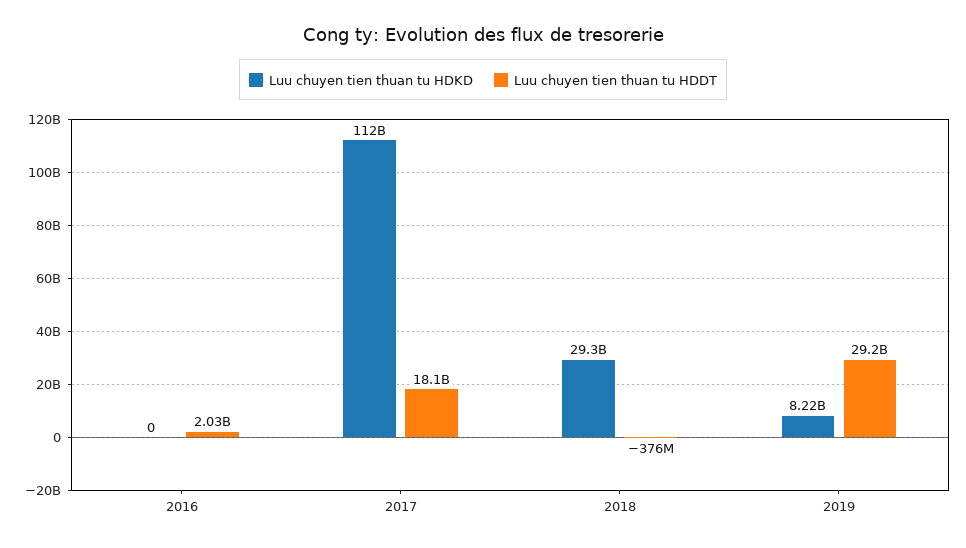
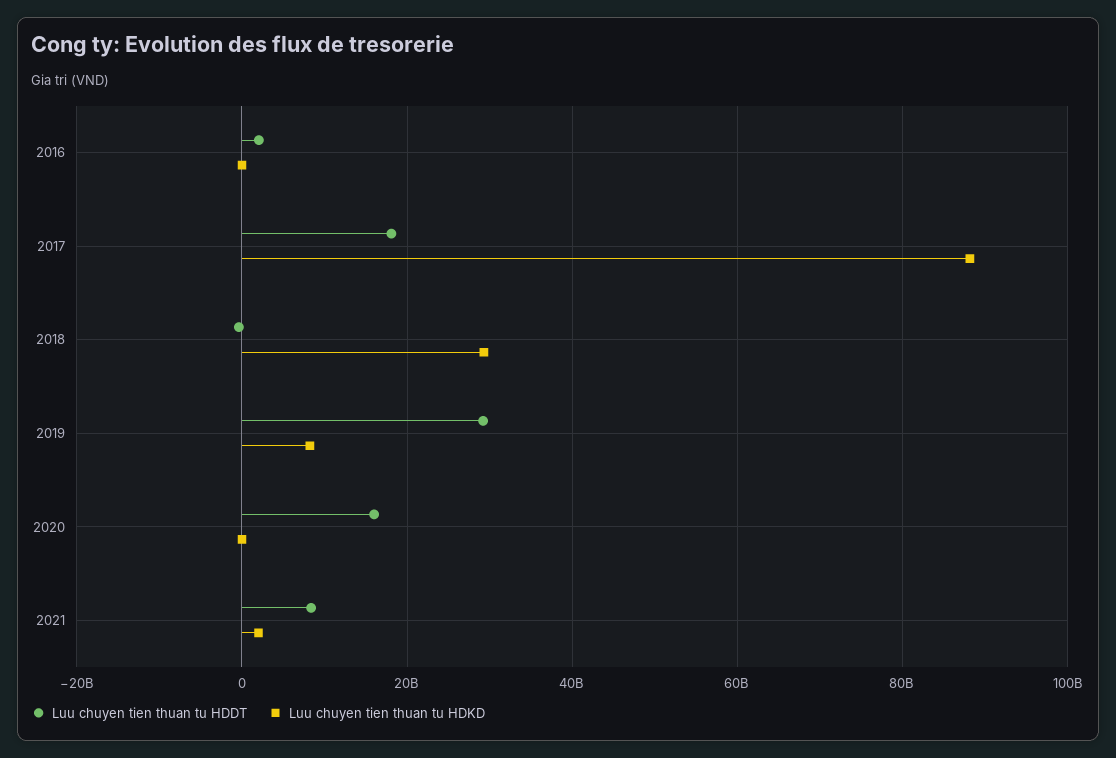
Luu chuyen tien thuan tu HDKD, 2017: 112000000000 -> 88000000000
Luu chuyen tien thuan tu HDDT, 2020: none -> 16000000000
Luu chuyen tien thuan tu HDKD, 2020: none -> 0
Luu chuyen tien thuan tu HDDT, 2021: none -> 8000000000
Luu chuyen tien thuan tu HDKD, 2021: none -> 2000000000

